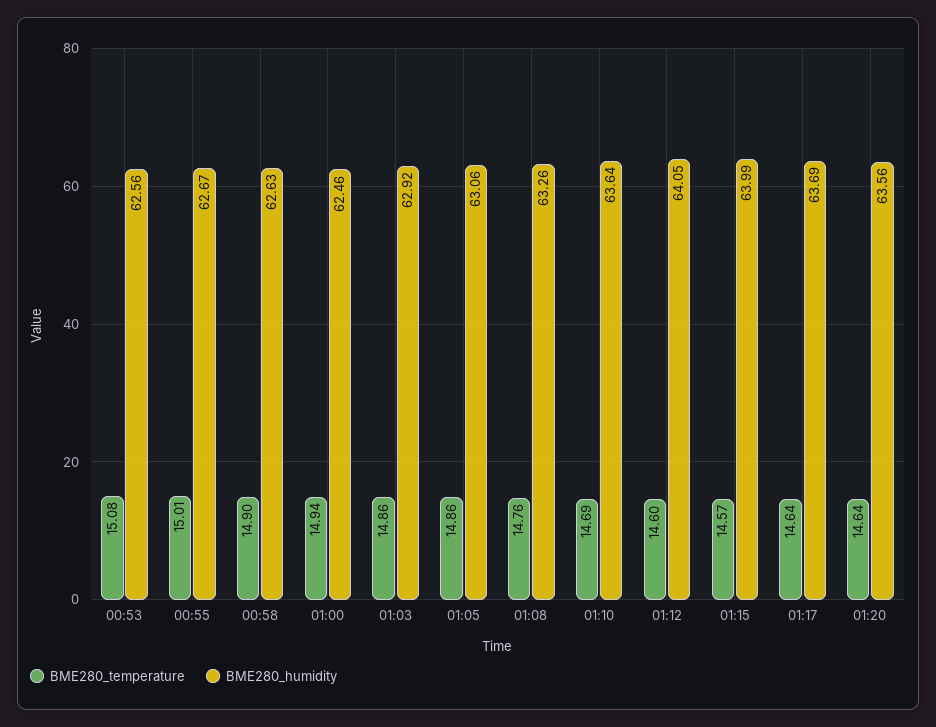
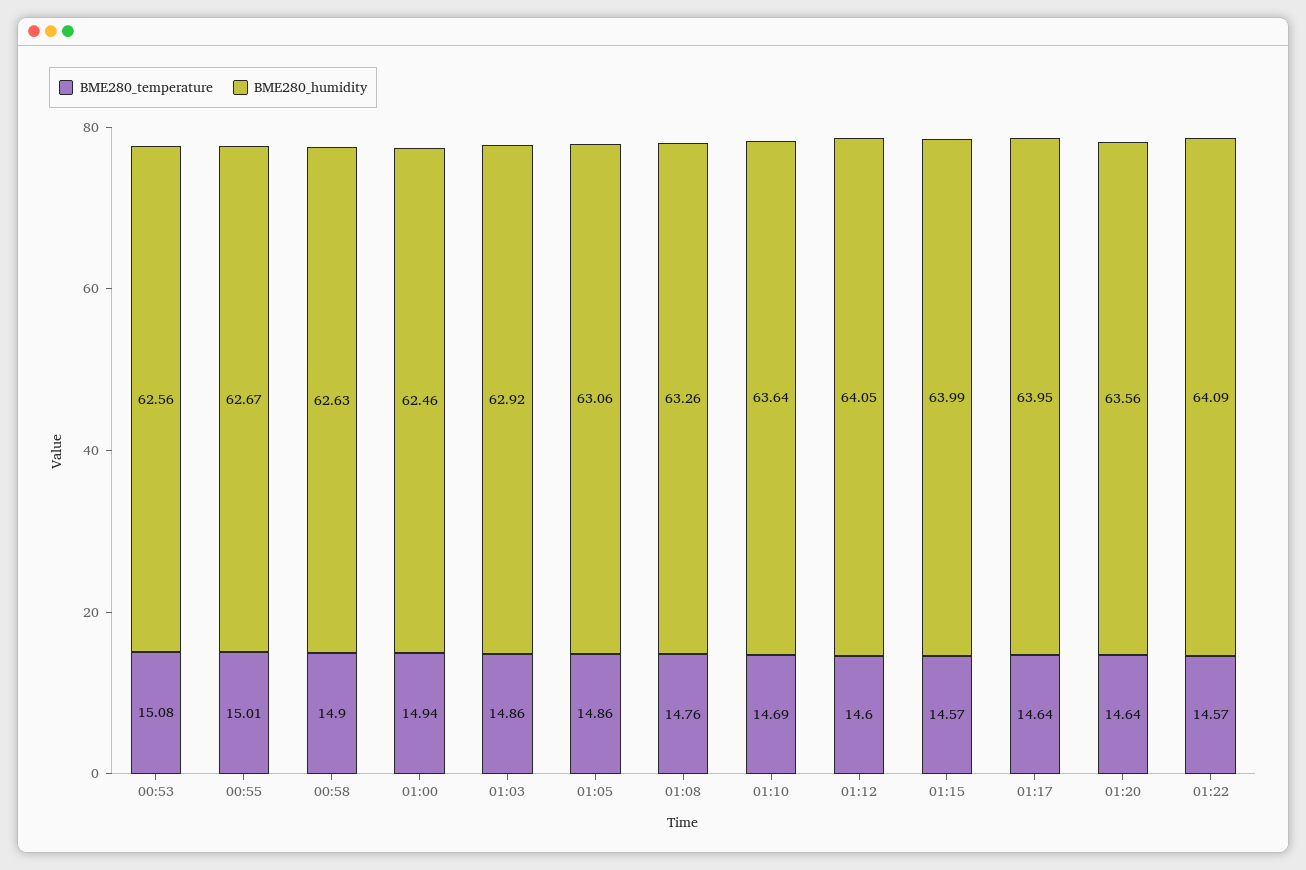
BME280_humidity, 01:17: 63.69 -> 63.95
BME280_temperature, 01:22: none -> 14.57
BME280_humidity, 01:22: none -> 64.09

